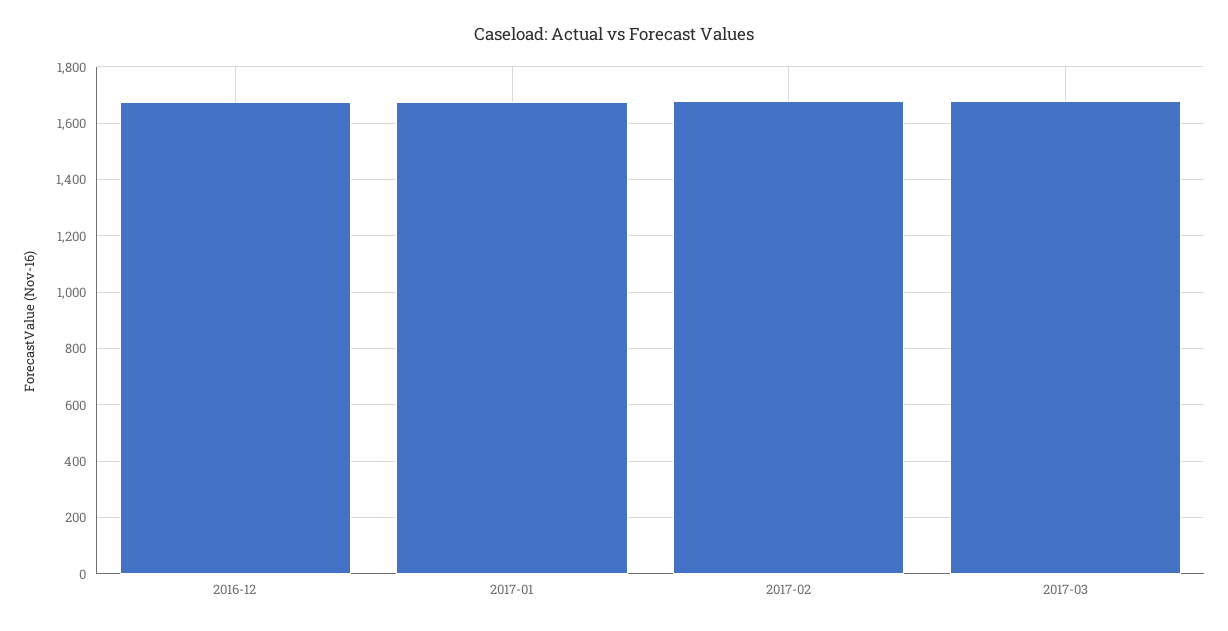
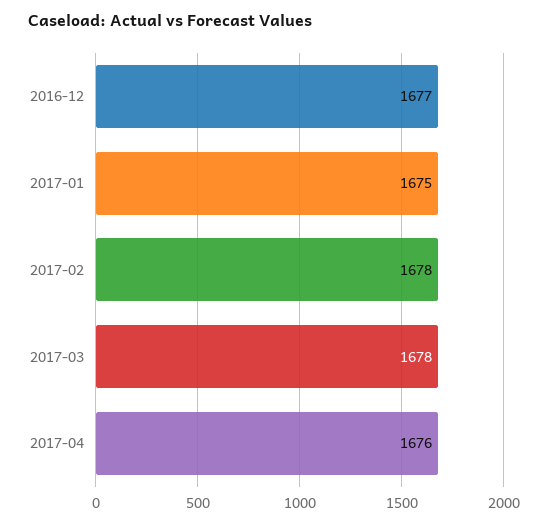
2017-04: none -> 1676

